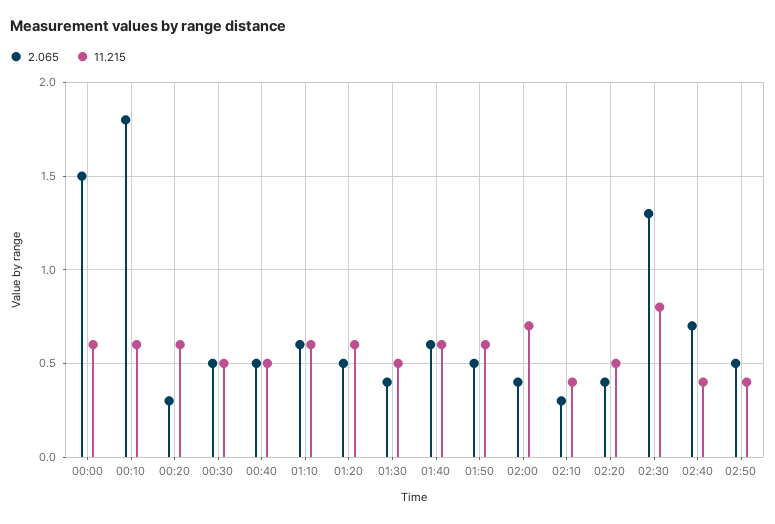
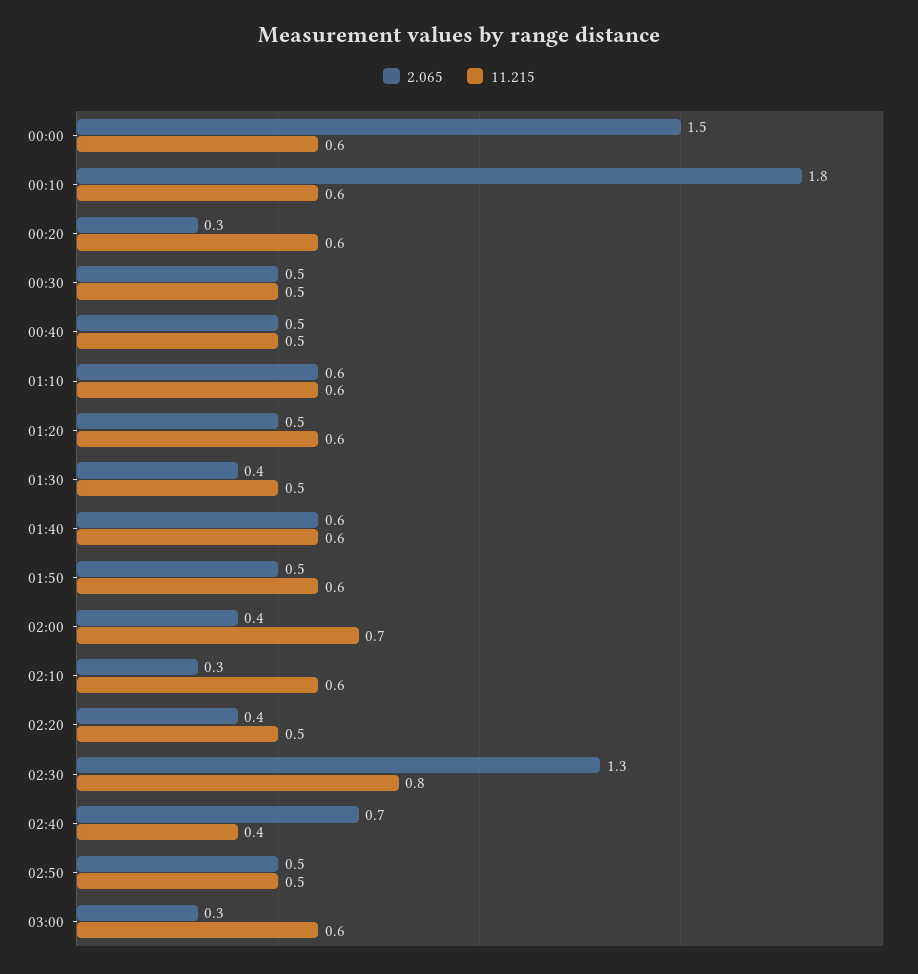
11.215, 02:10: 0.4 -> 0.6
11.215, 02:50: 0.4 -> 0.5
2.065, 03:00: none -> 0.3
11.215, 03:00: none -> 0.6

